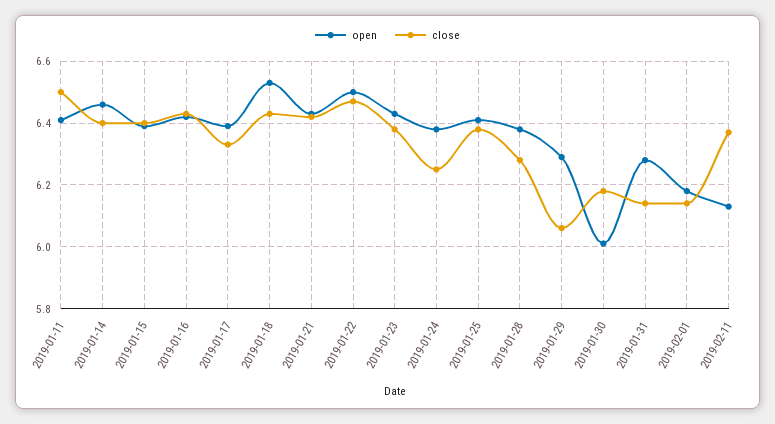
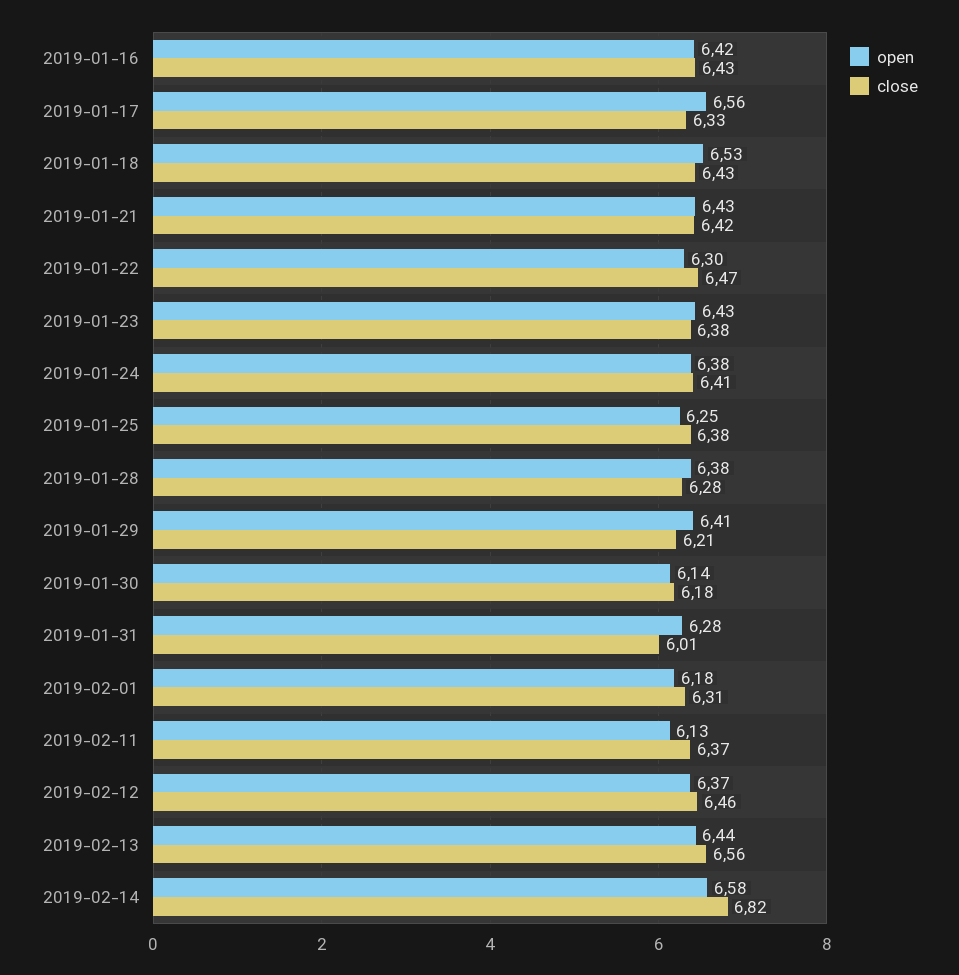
open, 2019-01-11: 6.4 -> none
close, 2019-01-11: 6.5 -> none
open, 2019-01-14: 6.45 -> none
close, 2019-01-14: 6.4 -> none
open, 2019-01-15: 6.4 -> none
close, 2019-01-15: 6.4 -> none
open, 2019-01-17: 6.4 -> 6.56
open, 2019-01-22: 6.5 -> 6.3
close, 2019-01-24: 6.25 -> 6.41
open, 2019-01-25: 6.4 -> 6.25
open, 2019-01-29: 6.3 -> 6.41
close, 2019-01-29: 6.05 -> 6.21
open, 2019-01-30: 6 -> 6.14
close, 2019-01-31: 6.15 -> 6.01
close, 2019-02-01: 6.15 -> 6.31
open, 2019-02-12: none -> 6.37
close, 2019-02-12: none -> 6.46
open, 2019-02-13: none -> 6.44
close, 2019-02-13: none -> 6.56
open, 2019-02-14: none -> 6.58
close, 2019-02-14: none -> 6.82

